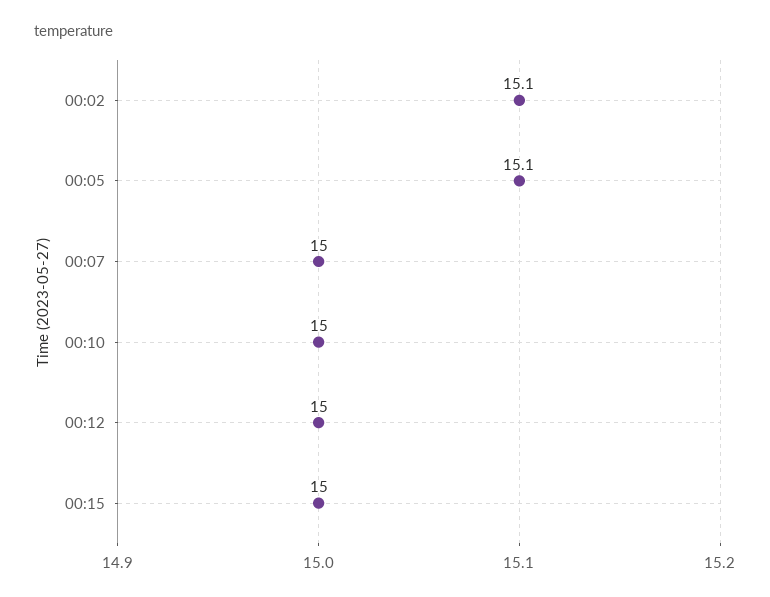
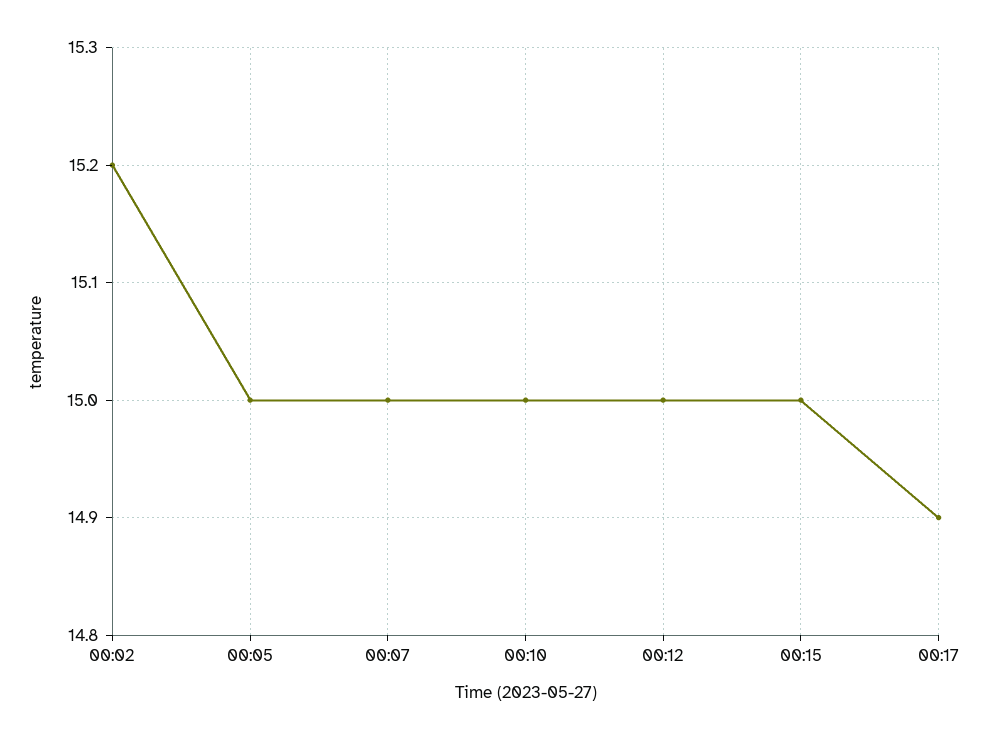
00:02: 15.1 -> 15.2
00:05: 15.1 -> 15
00:17: none -> 14.9

